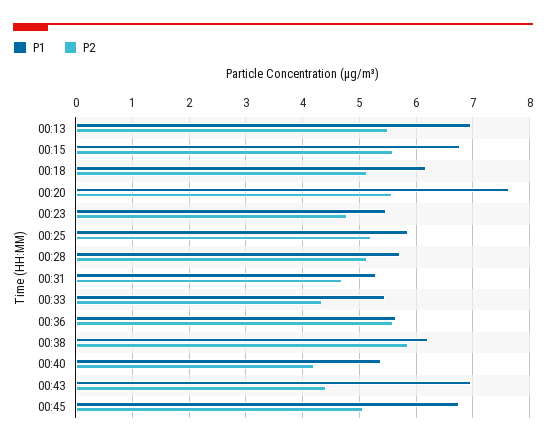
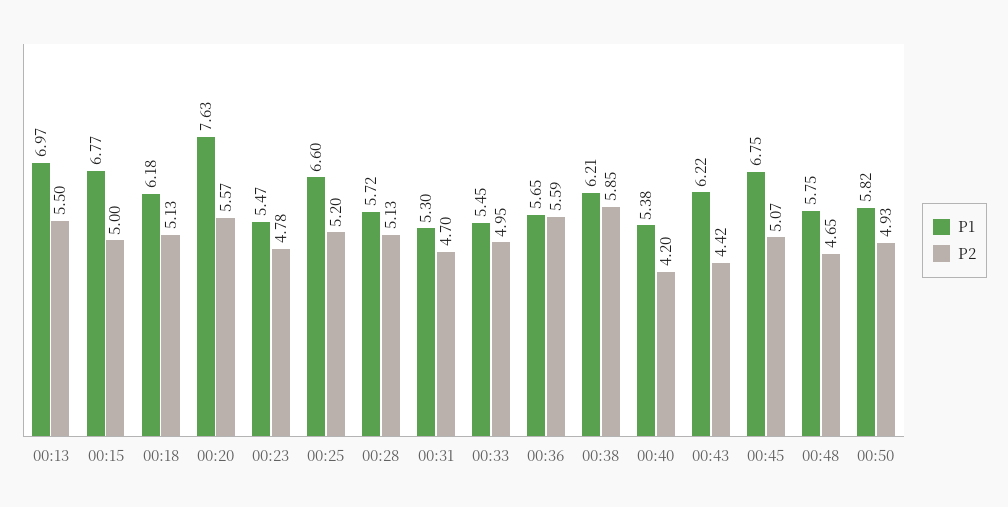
P2, 00:15: 5.6 -> 5
P1, 00:25: 5.8 -> 6.6
P2, 00:33: 4.4 -> 4.95
P1, 00:43: 7 -> 6.22
P1, 00:48: none -> 5.75
P2, 00:48: none -> 4.65
P1, 00:50: none -> 5.82
P2, 00:50: none -> 4.93

